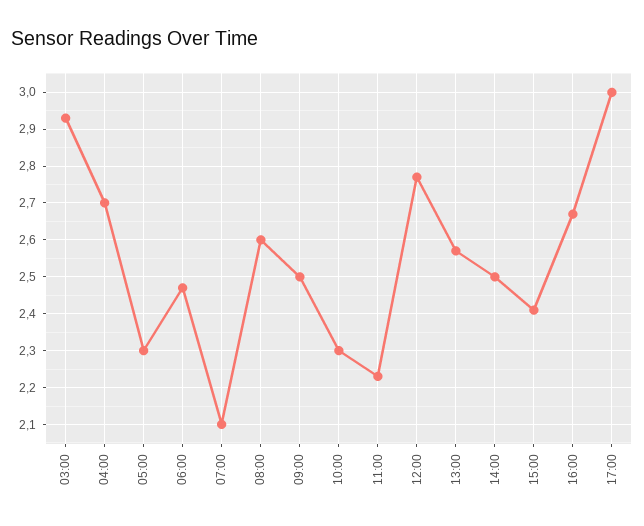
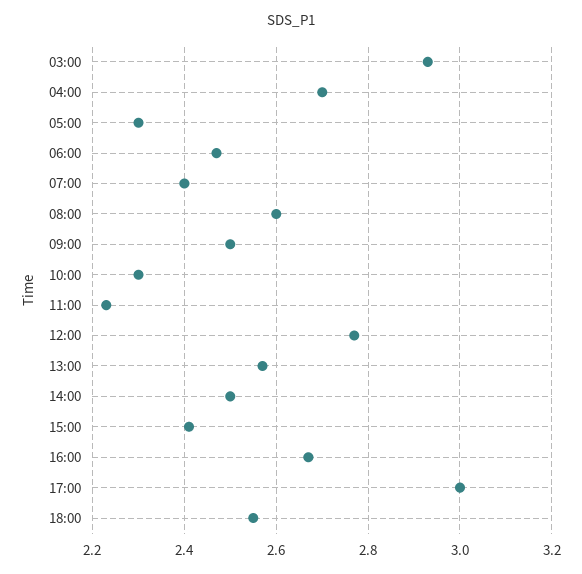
07:00: 2.1 -> 2.4
18:00: none -> 2.55

